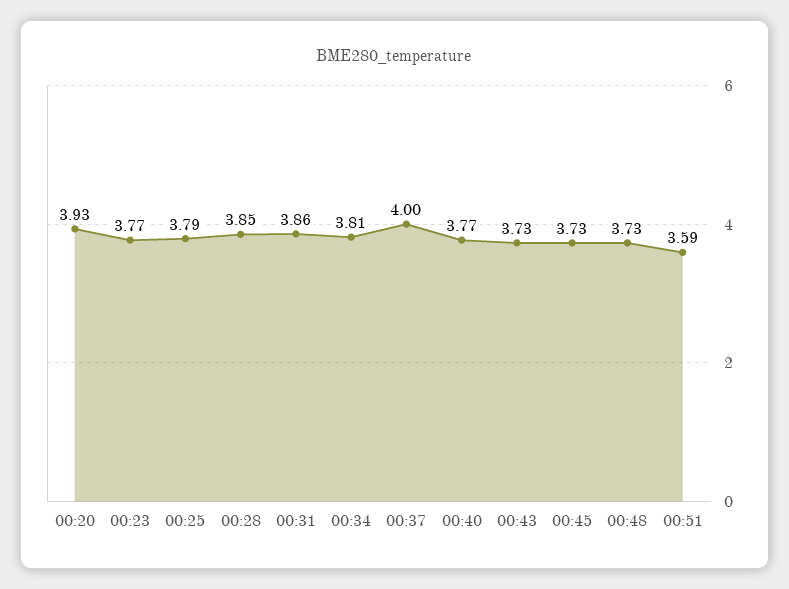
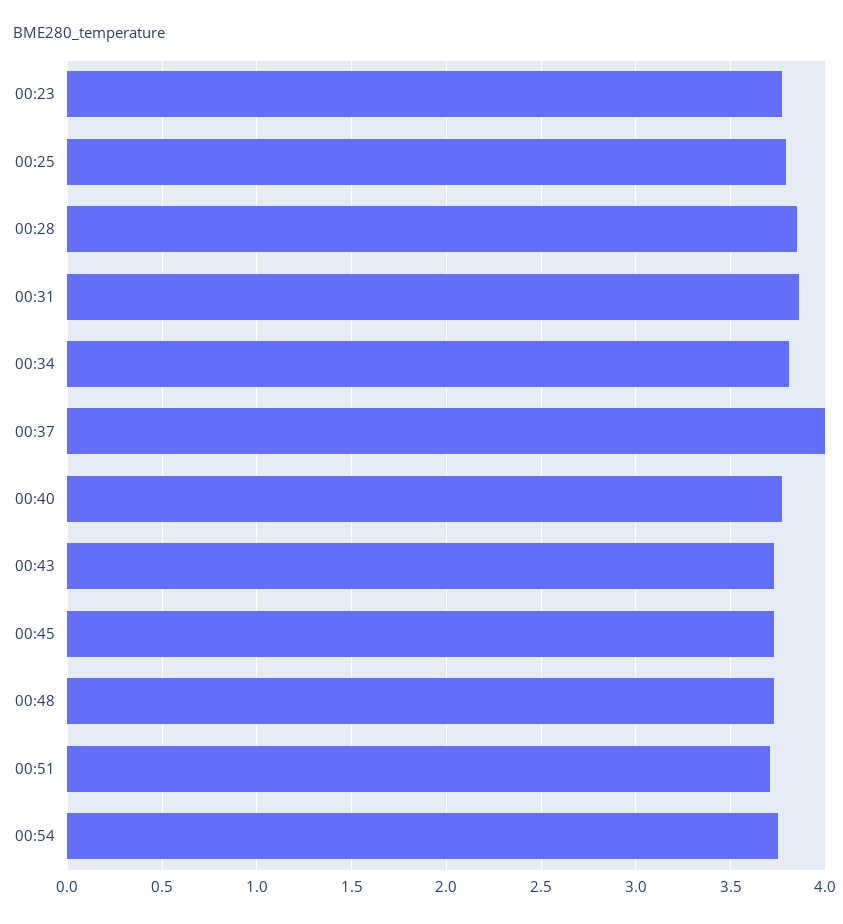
00:20: 3.93 -> none
00:51: 3.59 -> 3.7
00:54: none -> 3.75

